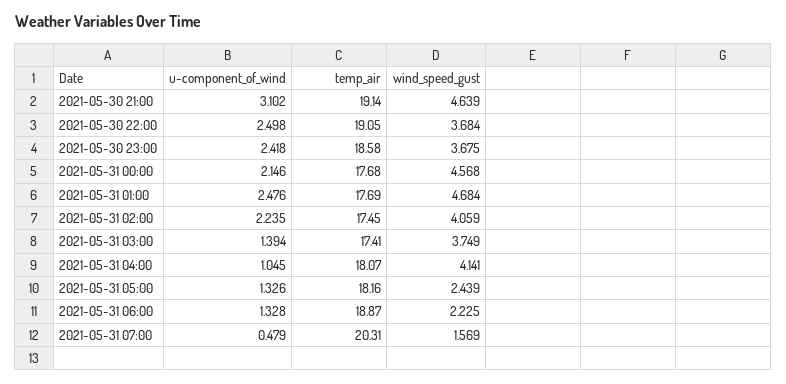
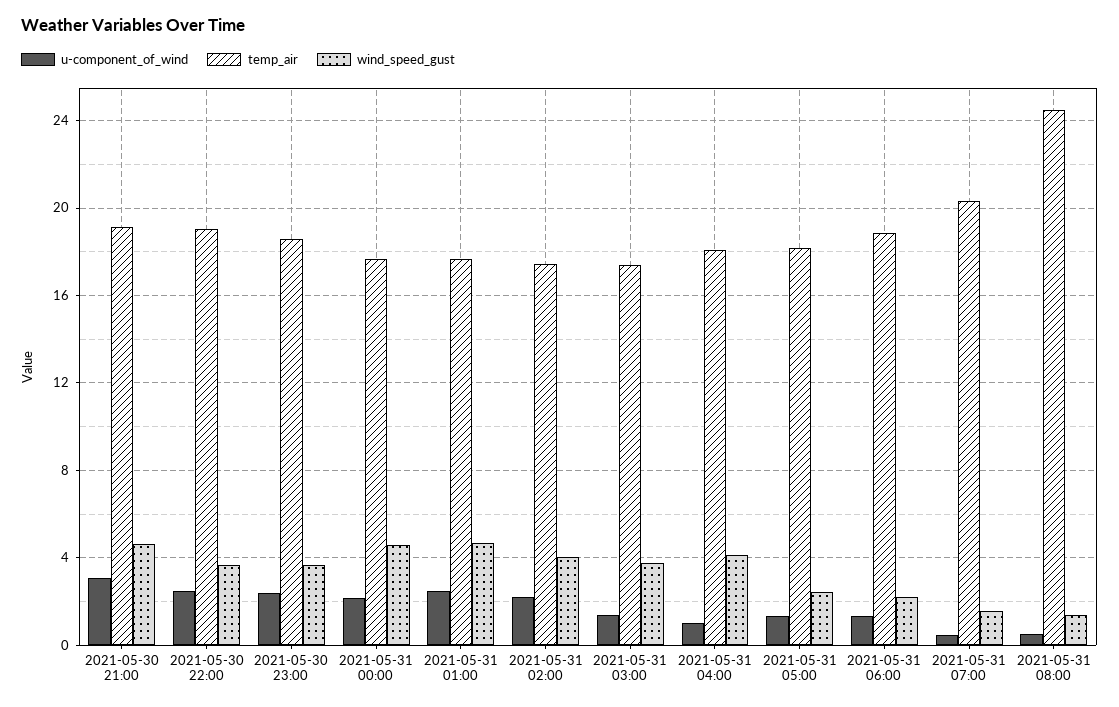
u-component_of_wind, 2021-05-31 08:00: none -> 0.5
temp_air, 2021-05-31 08:00: none -> 24.5
wind_speed_gust, 2021-05-31 08:00: none -> 1.5

